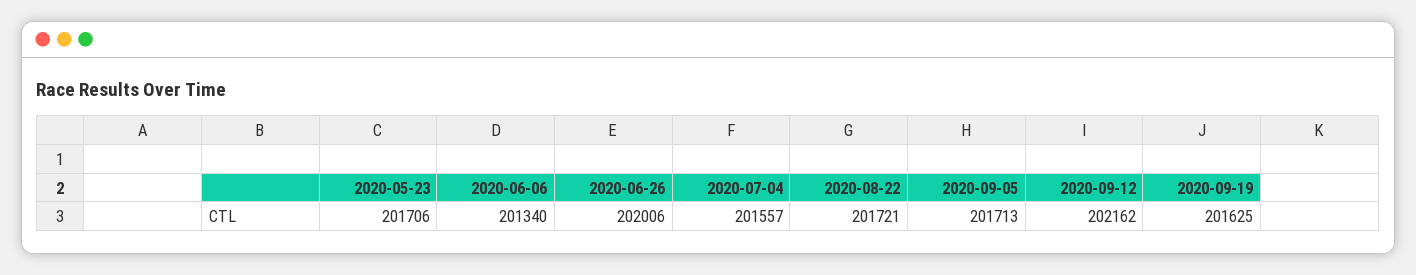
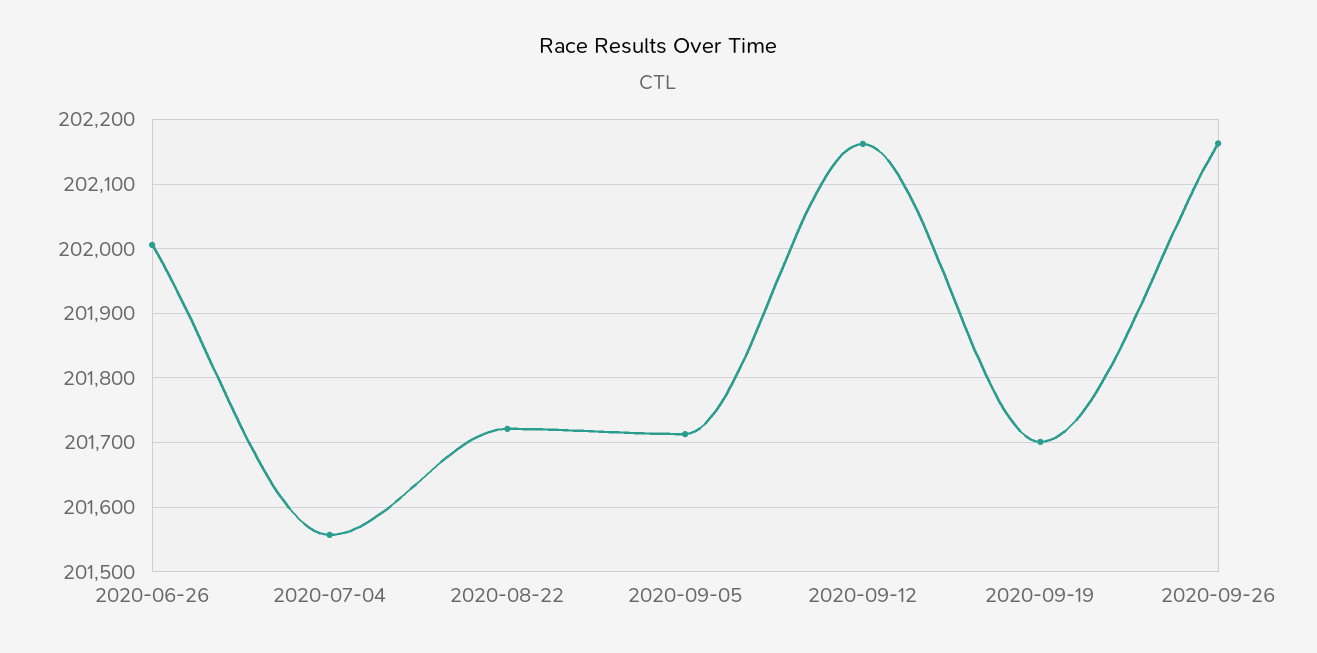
2020-05-23: 201706 -> none
2020-06-06: 201340 -> none
2020-09-19: 201625 -> 201700
2020-09-26: none -> 202160

